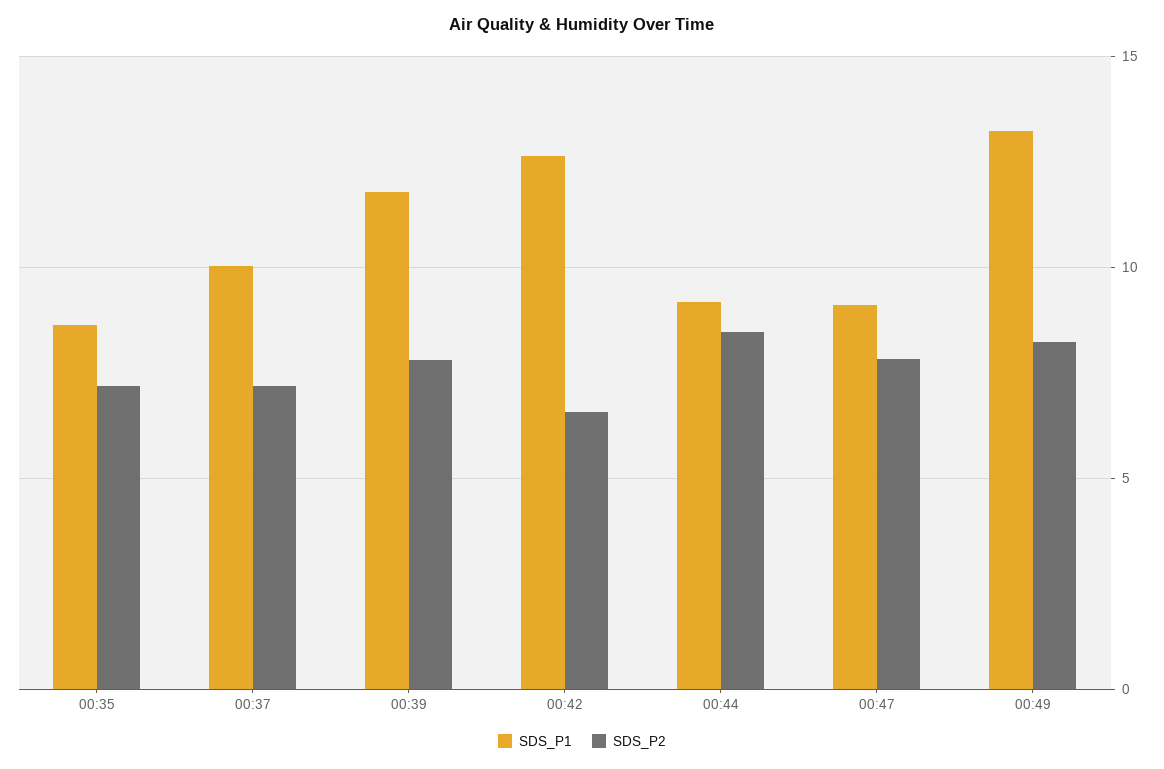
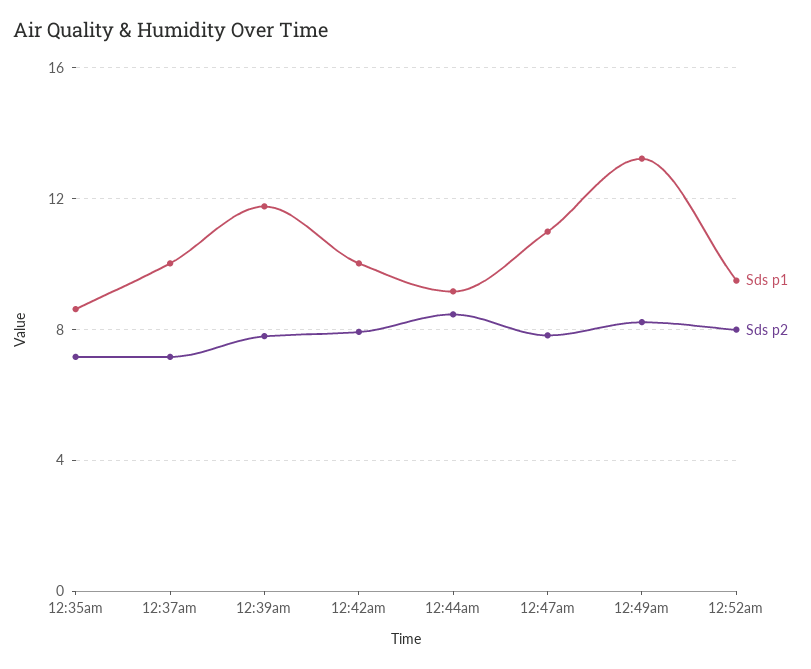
SDS_P1, 00:42: 12.5 -> 10
SDS_P2, 00:42: 6.5 -> 8
SDS_P1, 00:47: 9 -> 11
SDS_P1, 12:52am: none -> 9.5
SDS_P2, 12:52am: none -> 8

